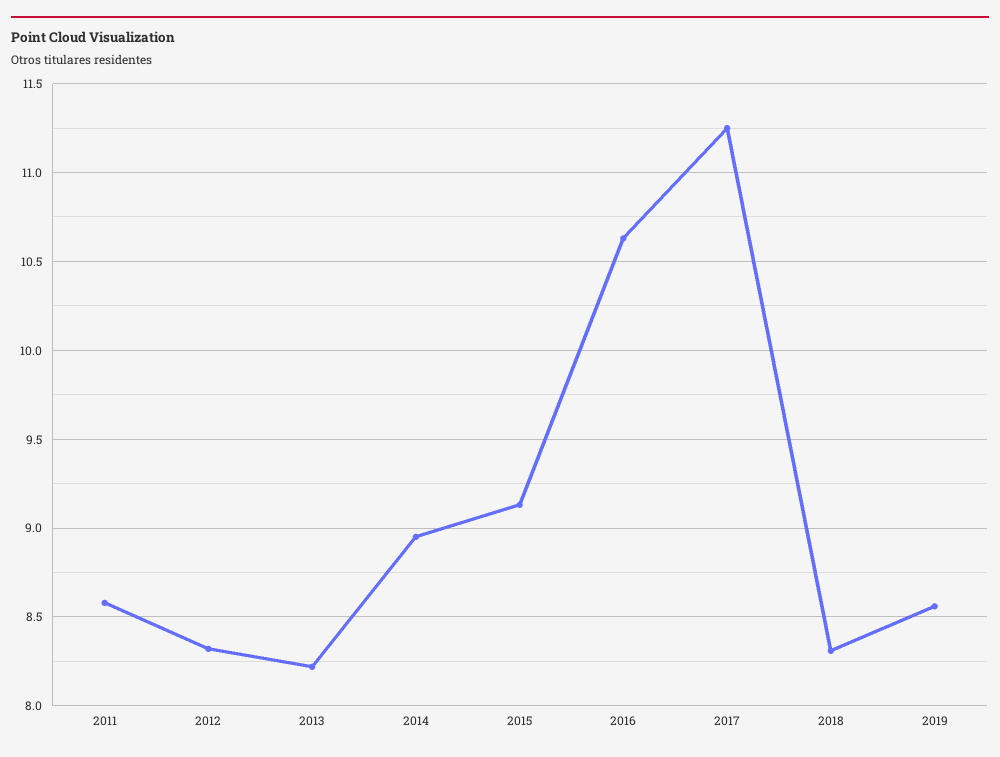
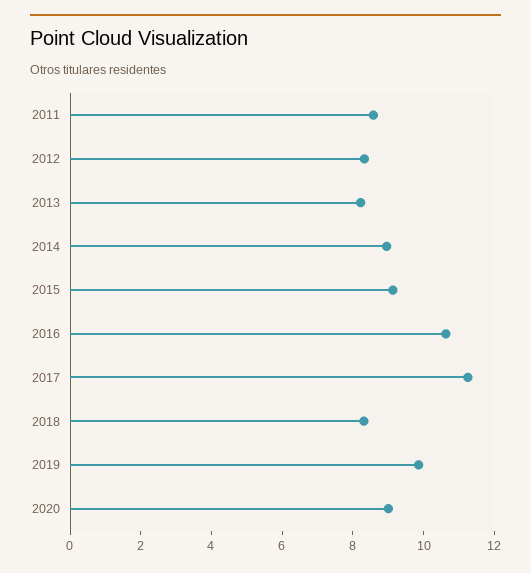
2019: 8.55 -> 10
2020: none -> 9

